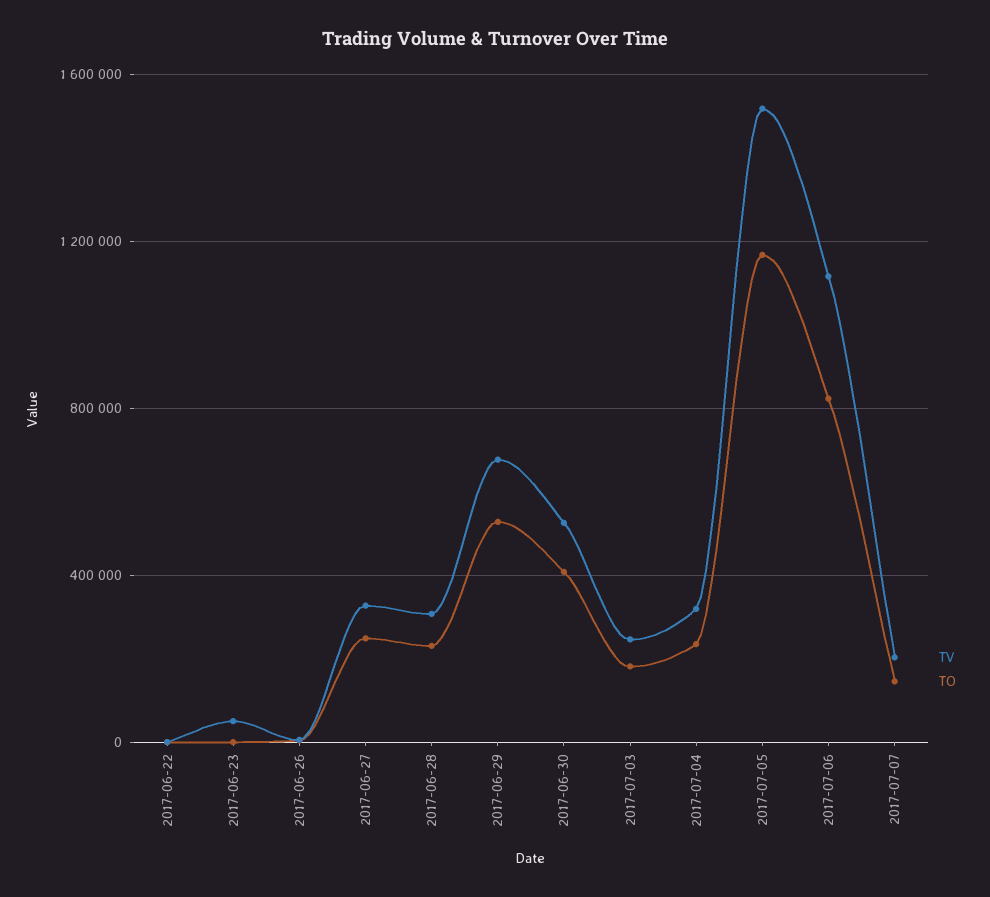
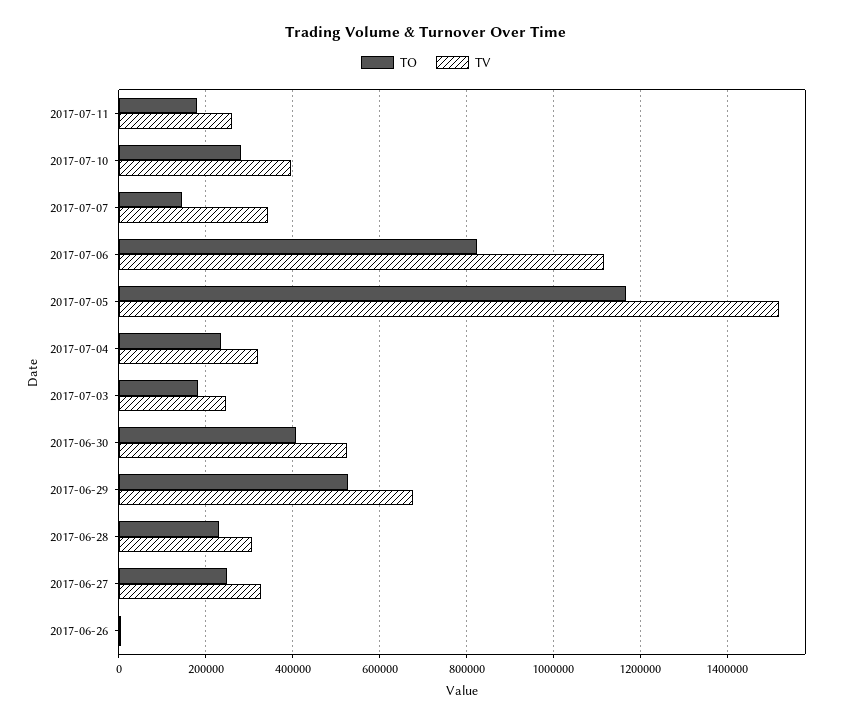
TV, 2017-06-22: 0 -> none
TO, 2017-06-22: 0 -> none
TV, 2017-06-23: 50000 -> none
TO, 2017-06-23: 0 -> none
TV, 2017-07-07: 200000 -> 340000
TO, 2017-07-11: none -> 180000
TV, 2017-07-11: none -> 260000
TO, 2017-07-10: none -> 280000
TV, 2017-07-10: none -> 400000

